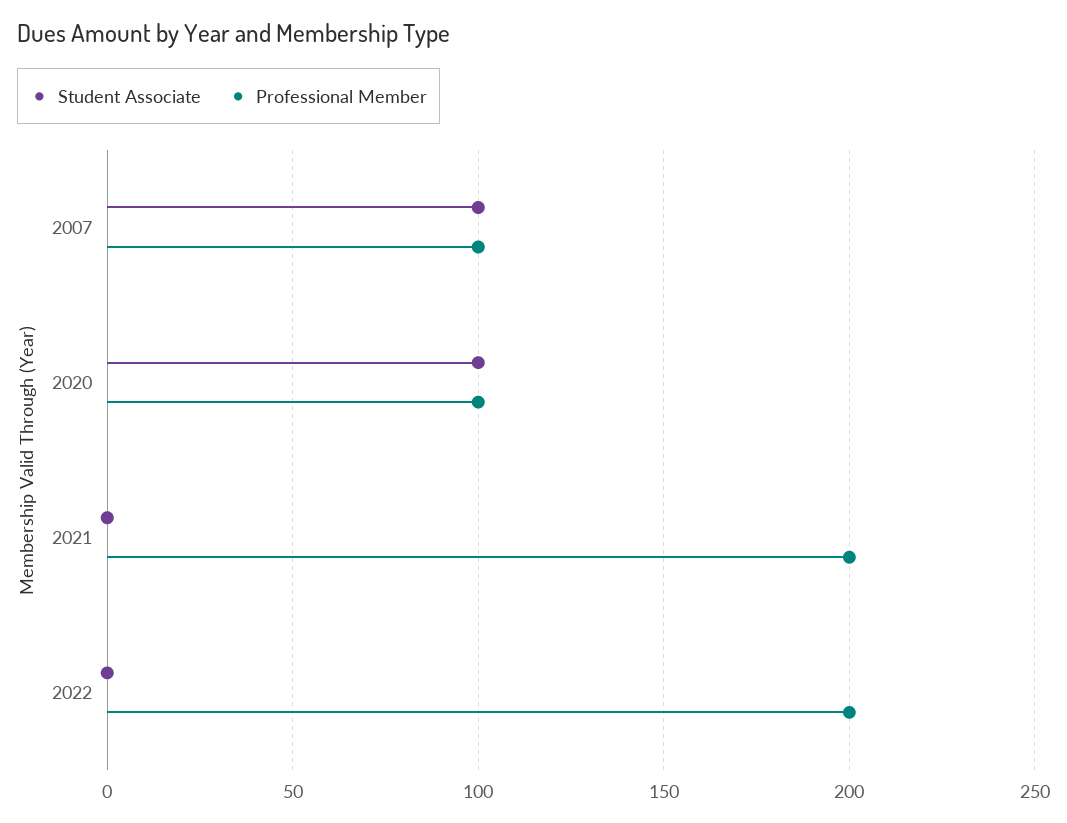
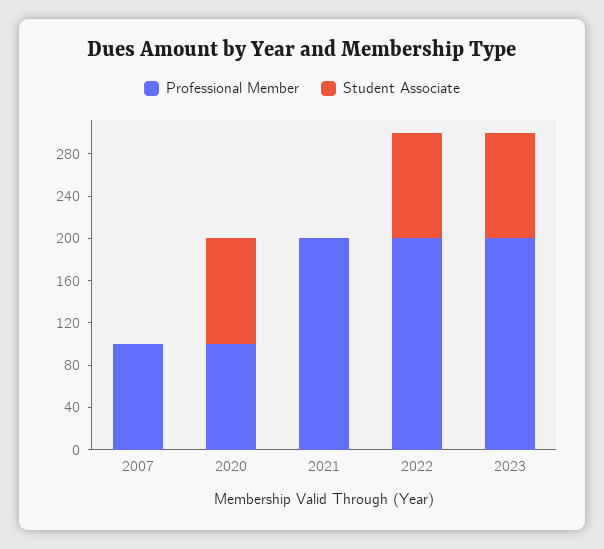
Student Associate, 2007: 100 -> 0
Student Associate, 2022: 0 -> 100
Professional Member, 2023: none -> 200
Student Associate, 2023: none -> 100

